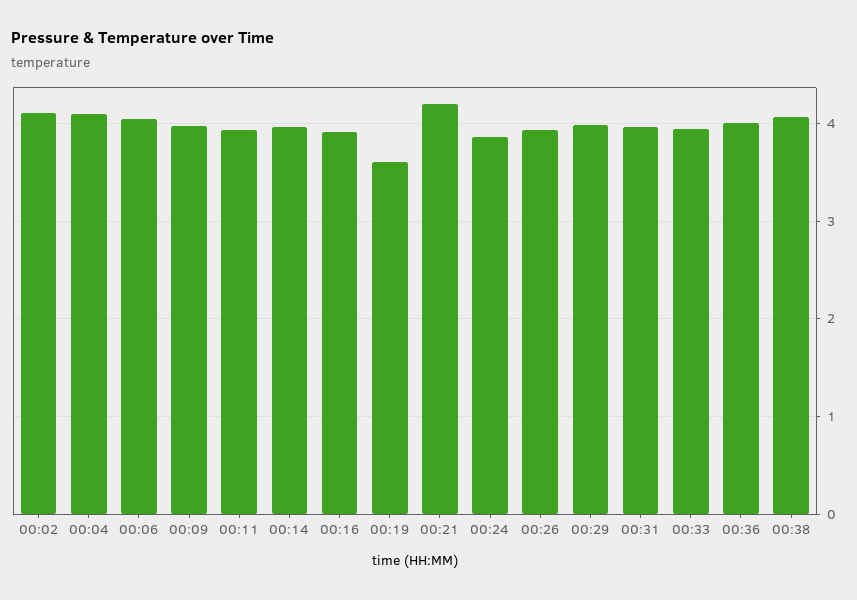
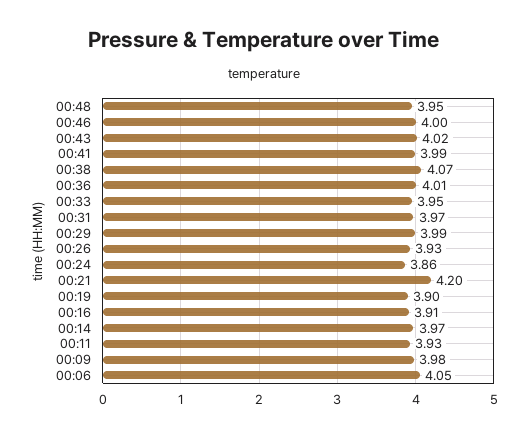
00:02: 4.1 -> none
00:04: 4.1 -> none
00:19: 3.6 -> 3.9
00:48: none -> 3.95
00:46: none -> 4
00:43: none -> 4.02
00:41: none -> 3.99

